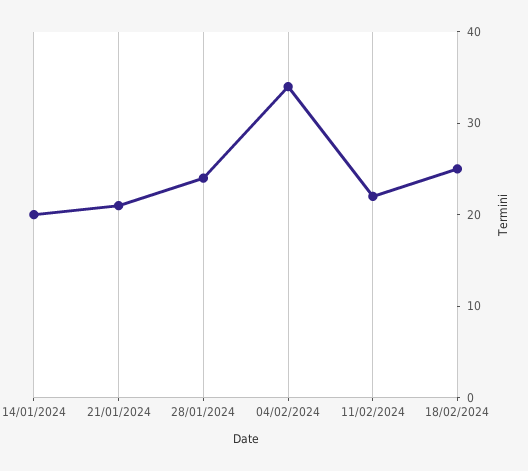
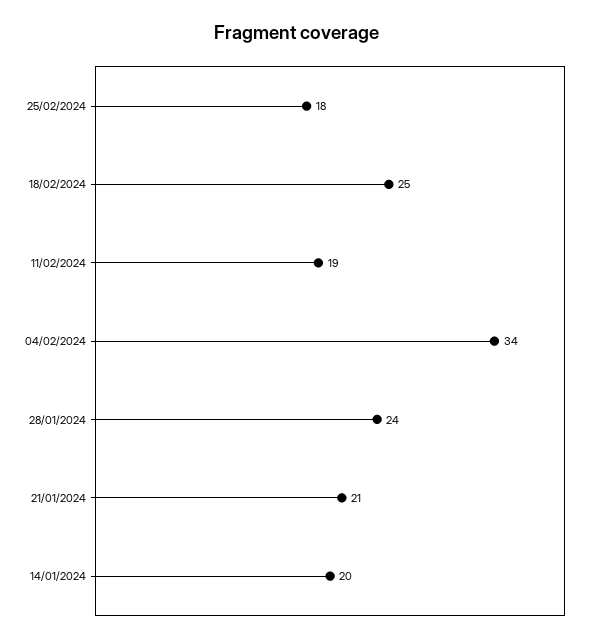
11/02/2024: 22 -> 19
25/02/2024: none -> 18

